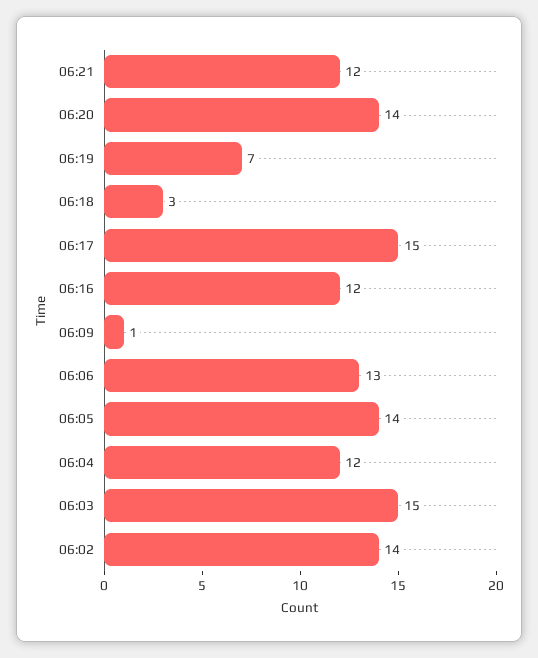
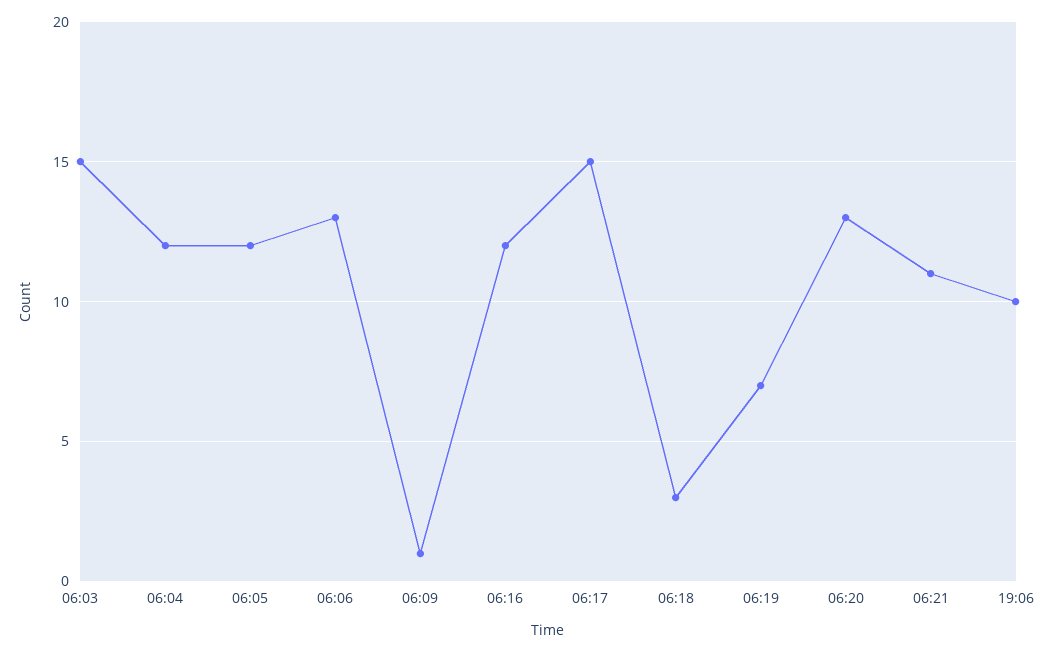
06:21: 12 -> 11
06:20: 14 -> 13
06:05: 14 -> 12
06:02: 14 -> none
19:06: none -> 10

